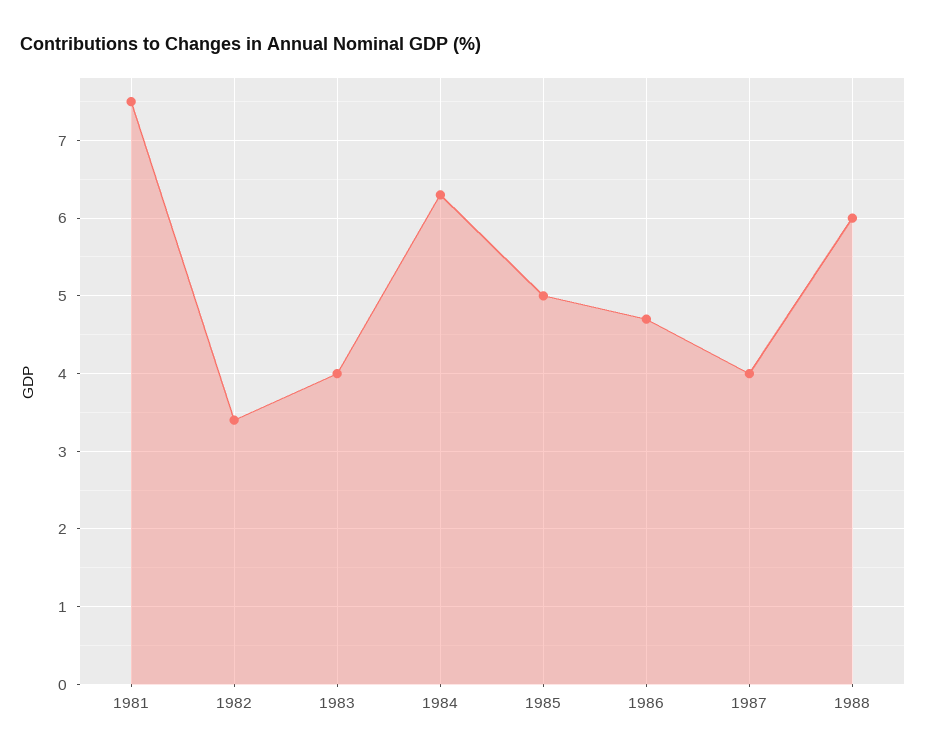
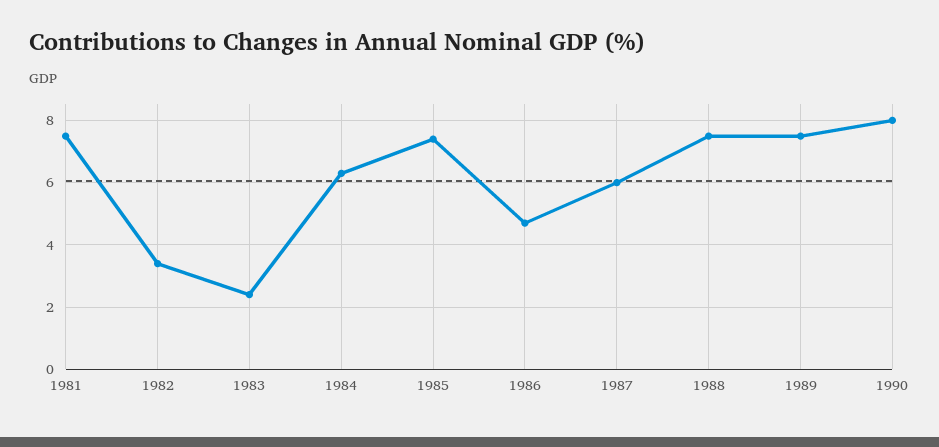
1983: 4 -> 2.5
1985: 5 -> 7.5
1987: 4 -> 6
1988: 6 -> 7.5
1989: none -> 7.5
1990: none -> 8

